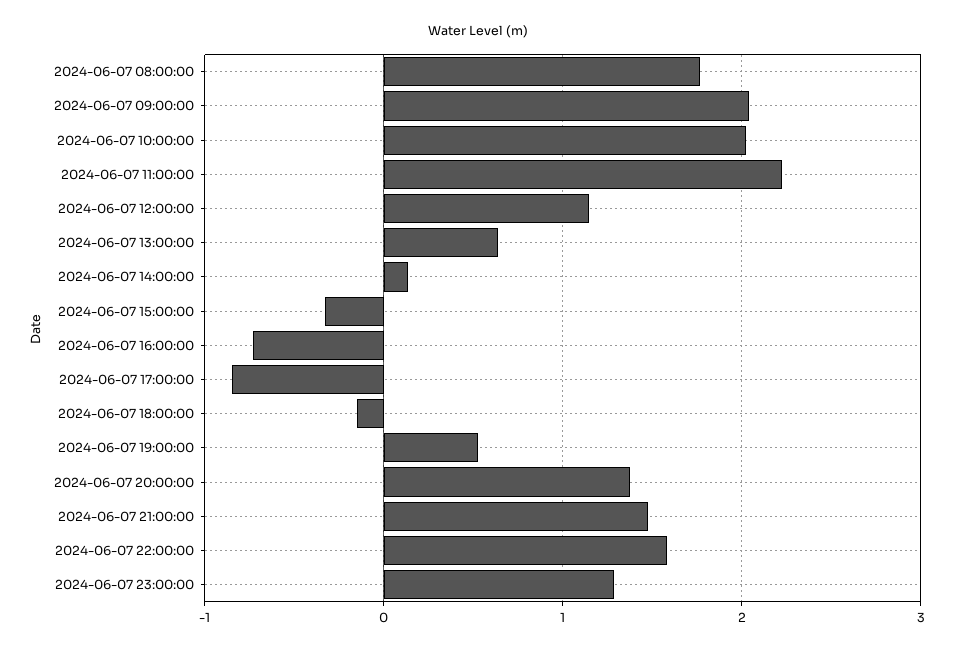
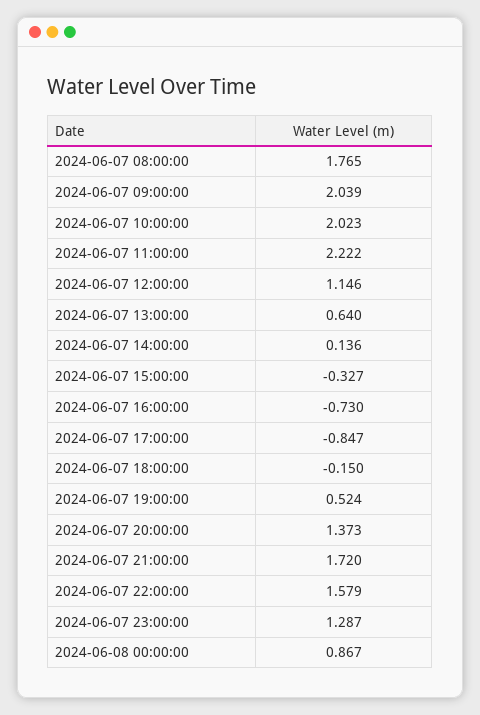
2024-06-07 21:00:00: 1.5 -> 1.72
2024-06-08 00:00:00: none -> 0.867

